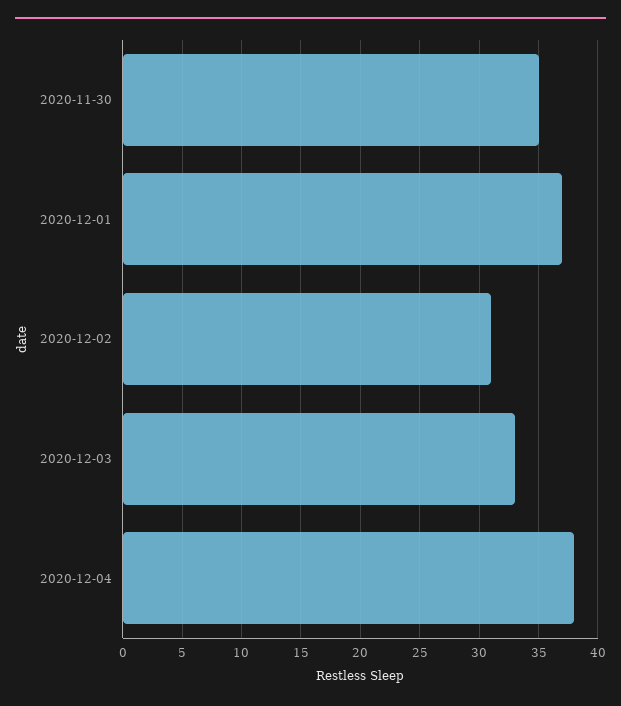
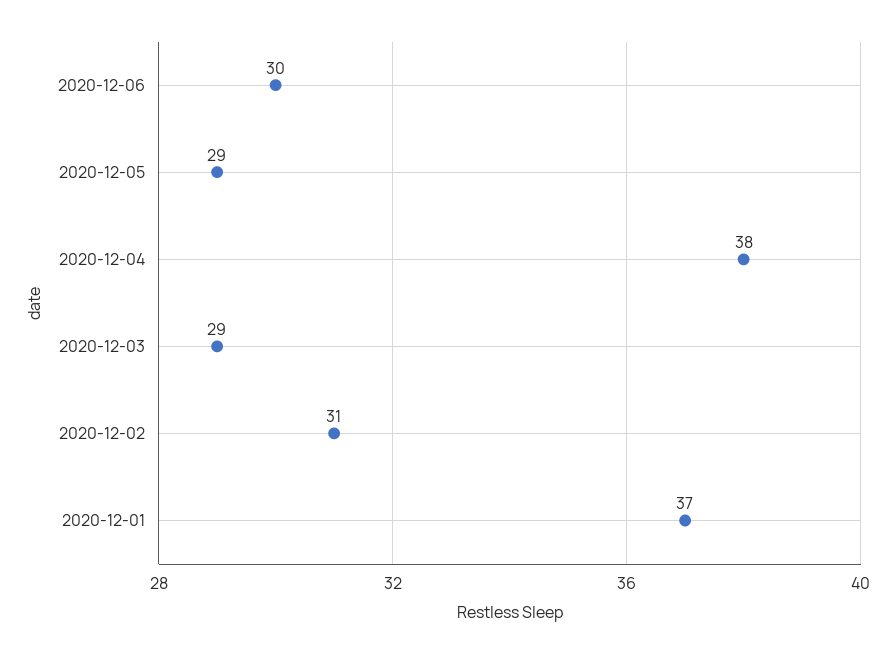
2020-11-30: 35 -> none
2020-12-03: 33 -> 29
2020-12-06: none -> 30
2020-12-05: none -> 29

